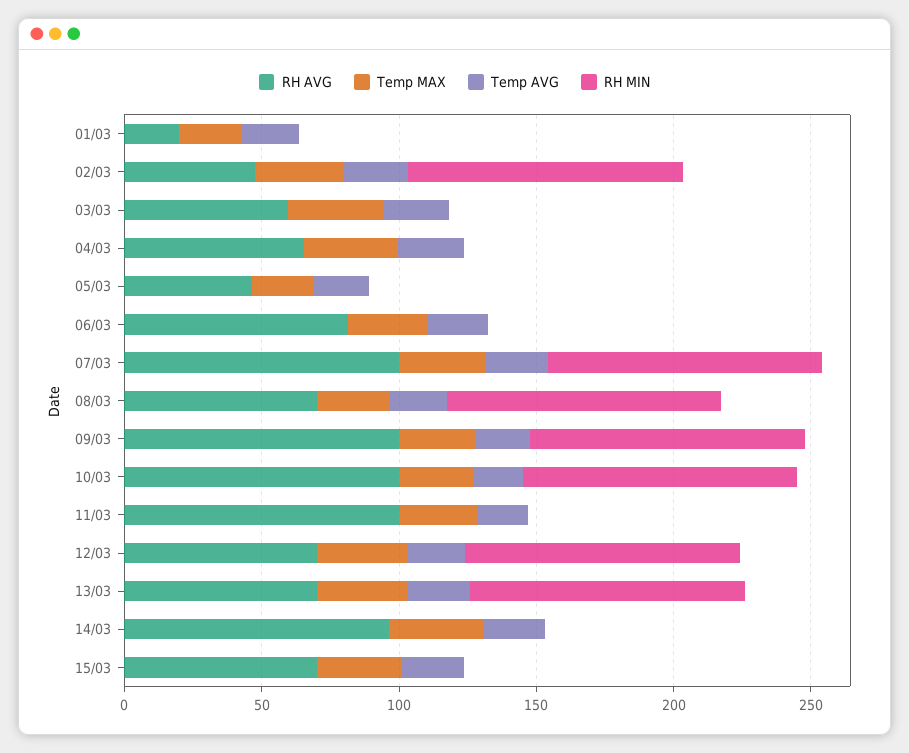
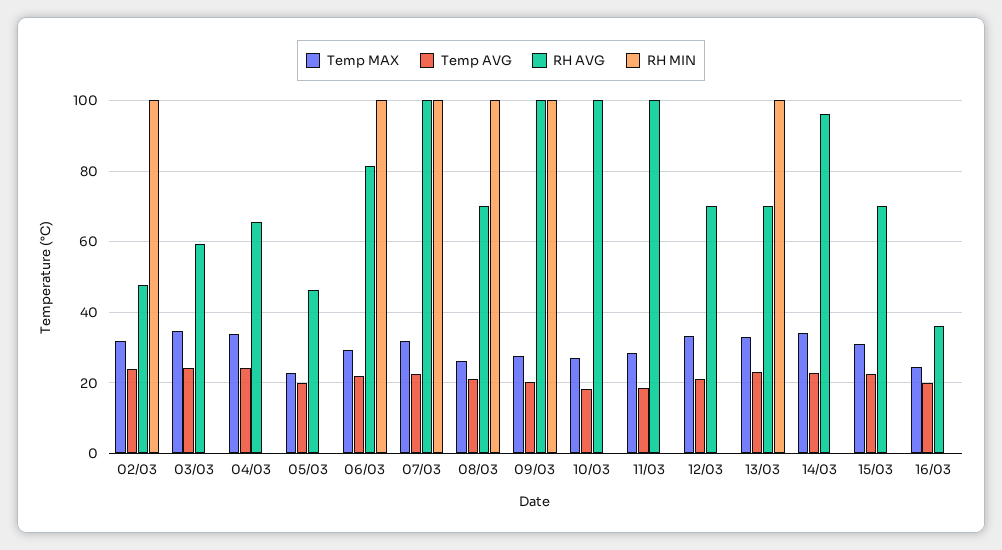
RH AVG, 01/03: 20 -> none
Temp MAX, 01/03: 20 -> none
Temp AVG, 01/03: 20 -> none
RH MIN, 01/03: 0 -> none
RH MIN, 06/03: 0 -> 100
RH MIN, 10/03: 100 -> 0
RH MIN, 12/03: 100 -> 0
Temp MAX, 16/03: none -> 24
Temp AVG, 16/03: none -> 20
RH AVG, 16/03: none -> 36
RH MIN, 16/03: none -> 0

